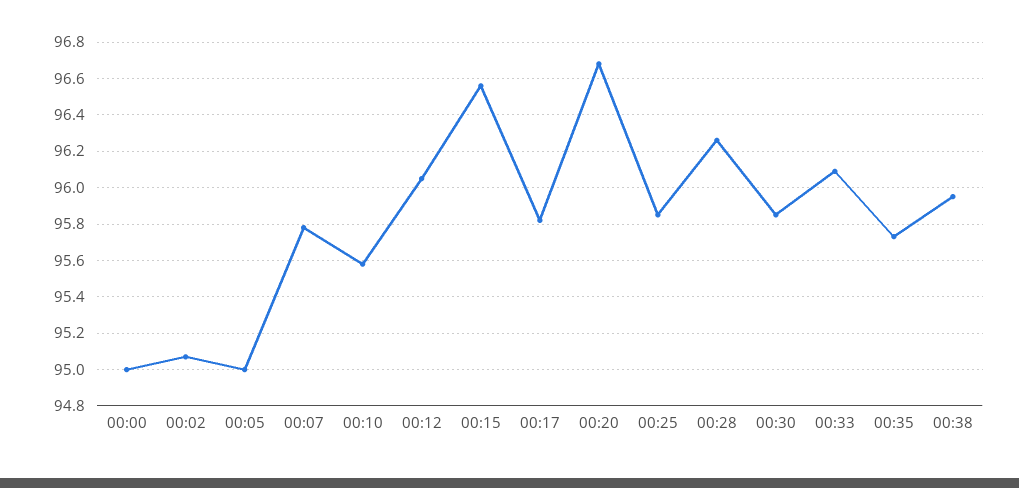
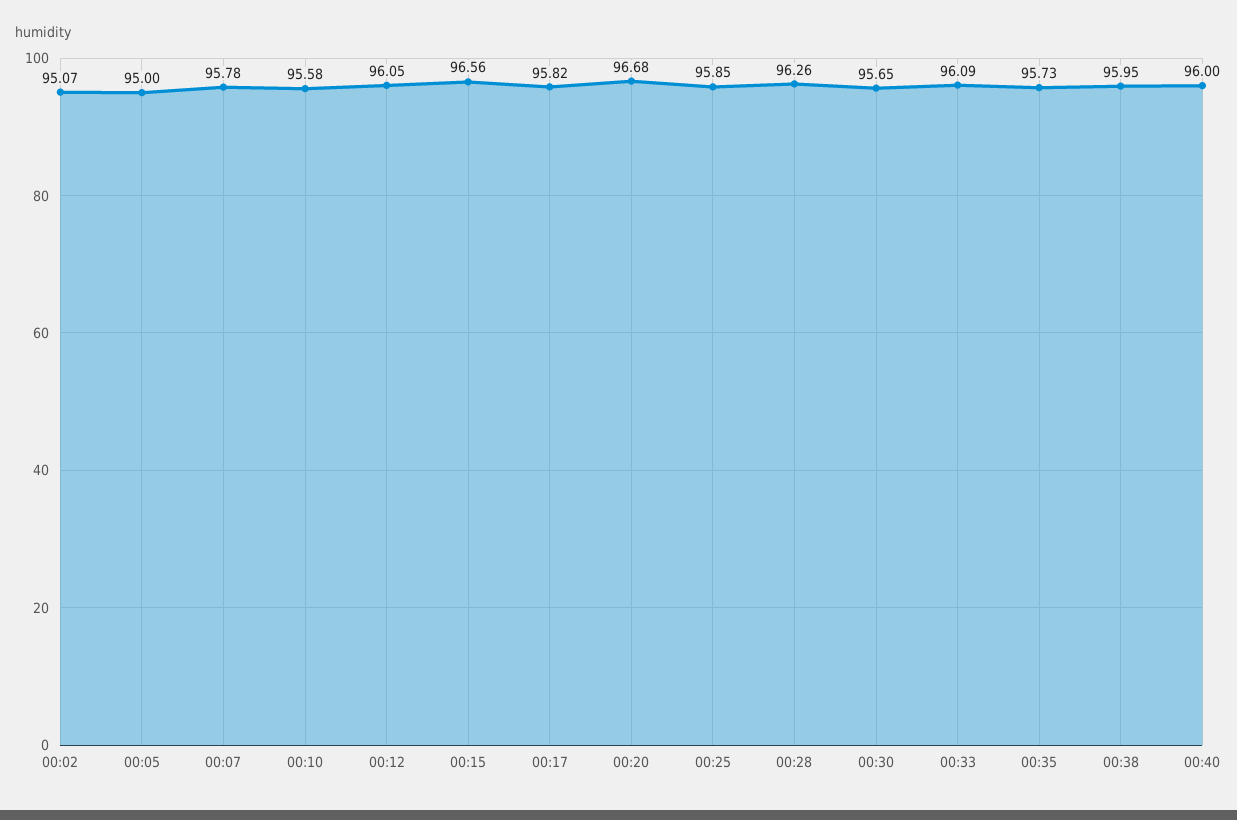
00:00: 95 -> none
00:30: 95.85 -> 95.65
00:40: none -> 96

